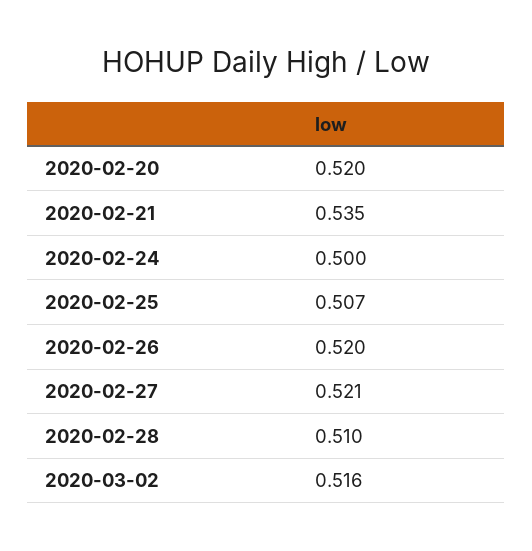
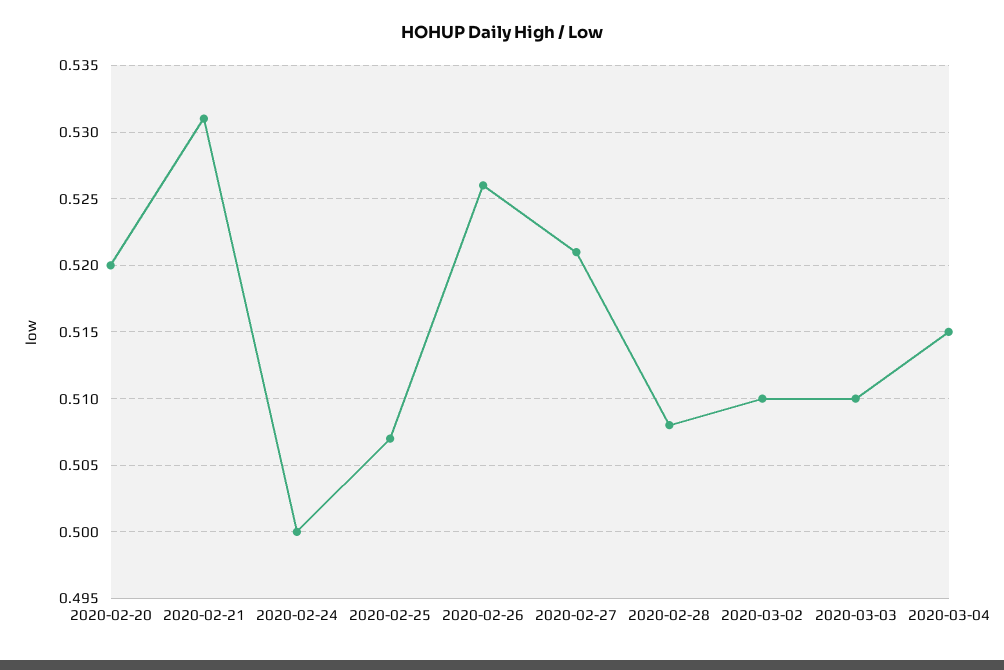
2020-02-21: 0.535 -> 0.531
2020-02-26: 0.52 -> 0.526
2020-02-28: 0.51 -> 0.508
2020-03-02: 0.516 -> 0.51
2020-03-03: none -> 0.51
2020-03-04: none -> 0.515

